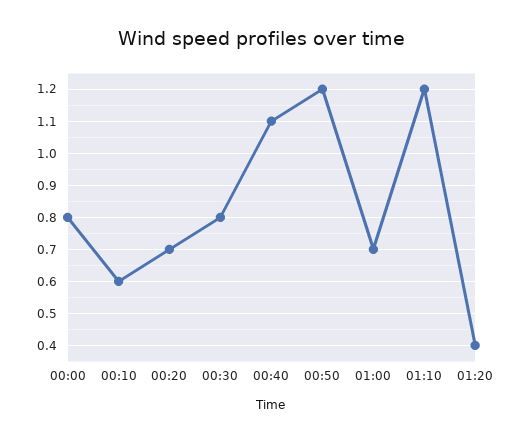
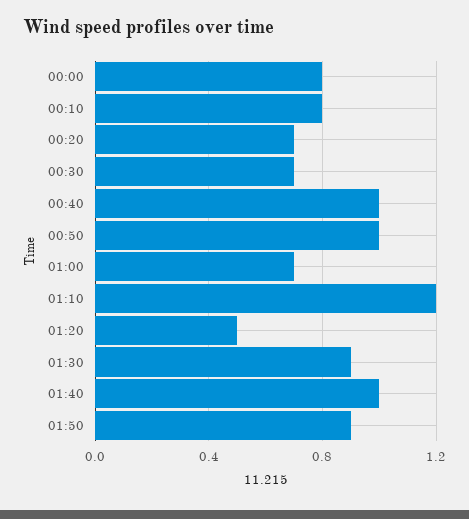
00:10: 0.6 -> 0.8
00:30: 0.8 -> 0.7
00:40: 1.1 -> 1
00:50: 1.2 -> 1
01:20: 0.4 -> 0.5
01:30: none -> 0.9
01:40: none -> 1
01:50: none -> 0.9

